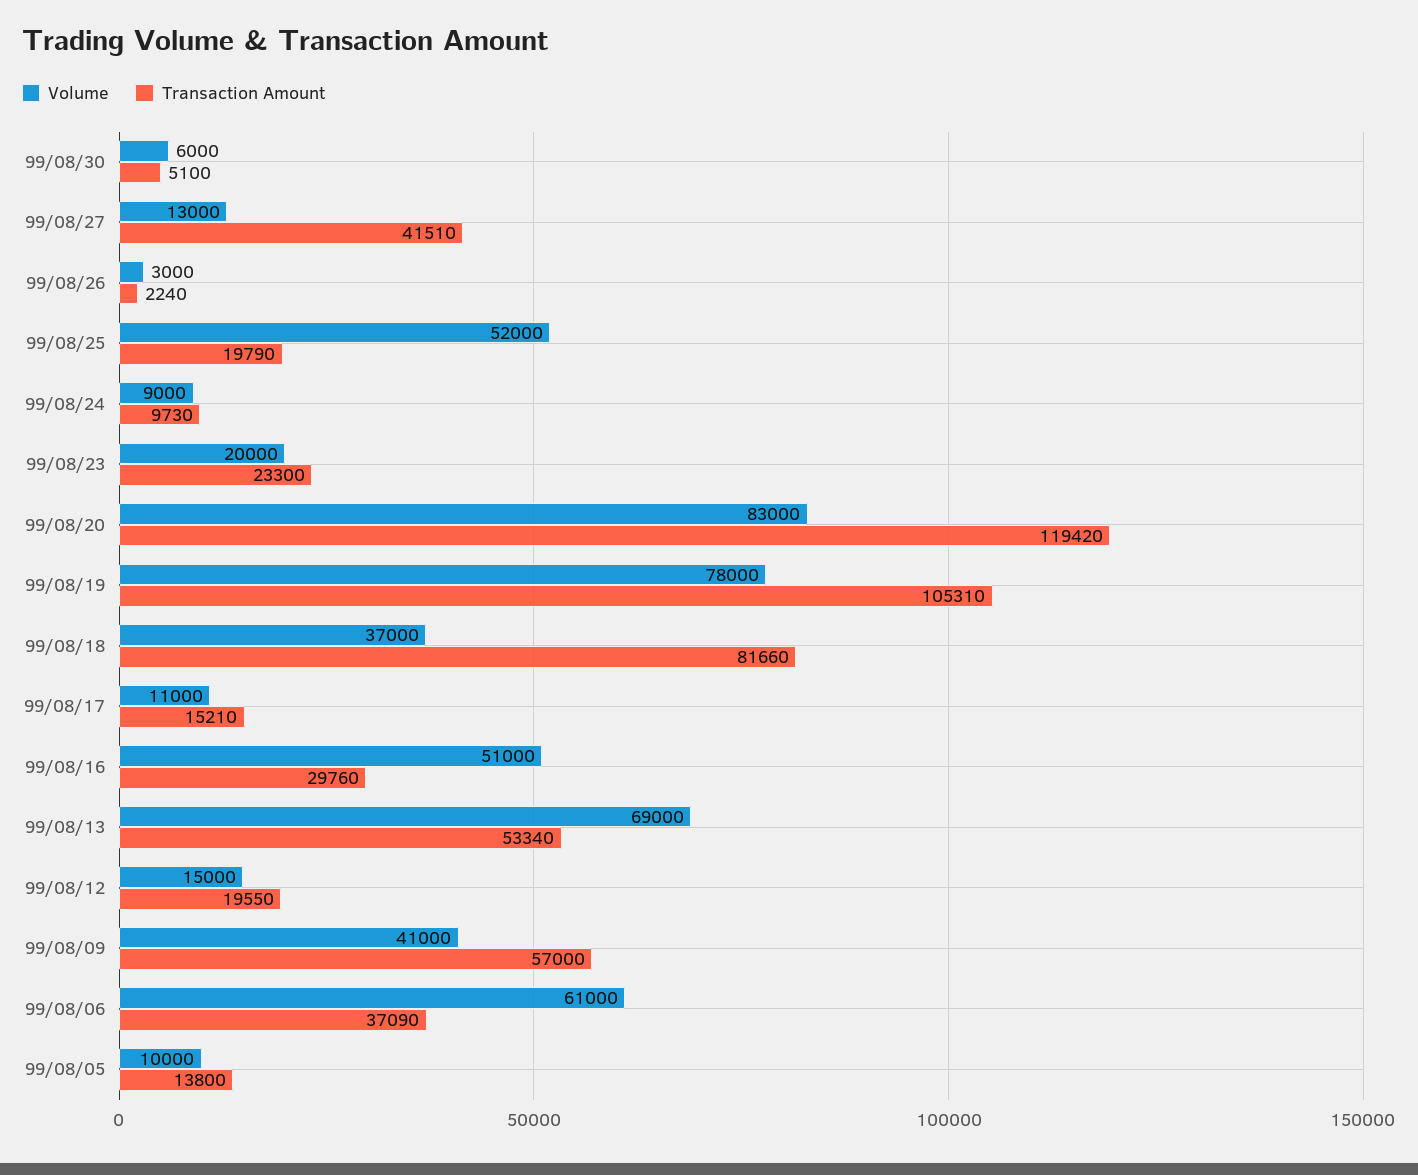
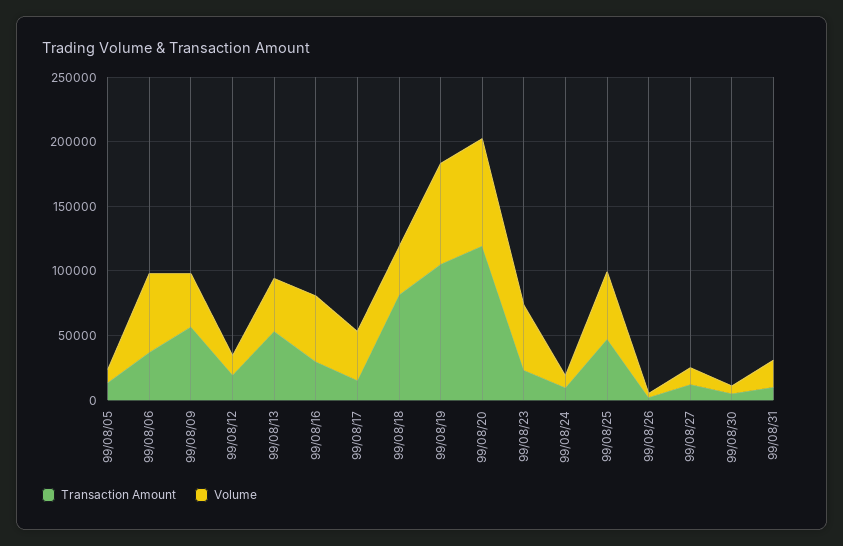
Transaction Amount, 99/08/27: 41510 -> 10000
Transaction Amount, 99/08/25: 19790 -> 50000
Volume, 99/08/23: 20000 -> 50000
Volume, 99/08/17: 11000 -> 40000
Volume, 99/08/13: 69000 -> 40000
Transaction Amount, 99/08/31: none -> 10000
Volume, 99/08/31: none -> 20000

